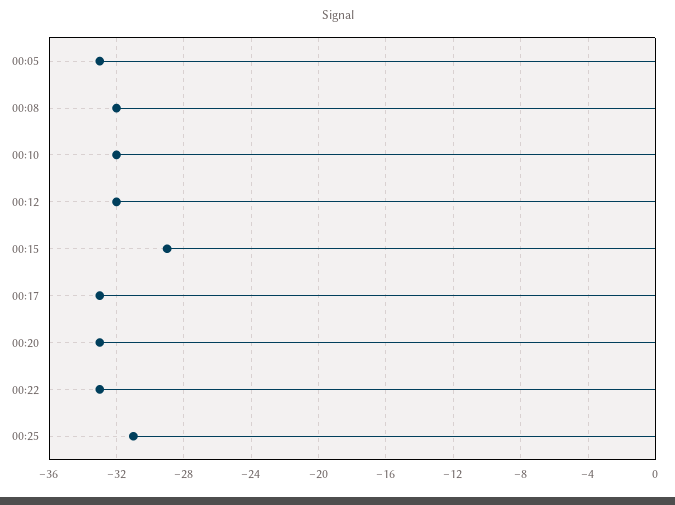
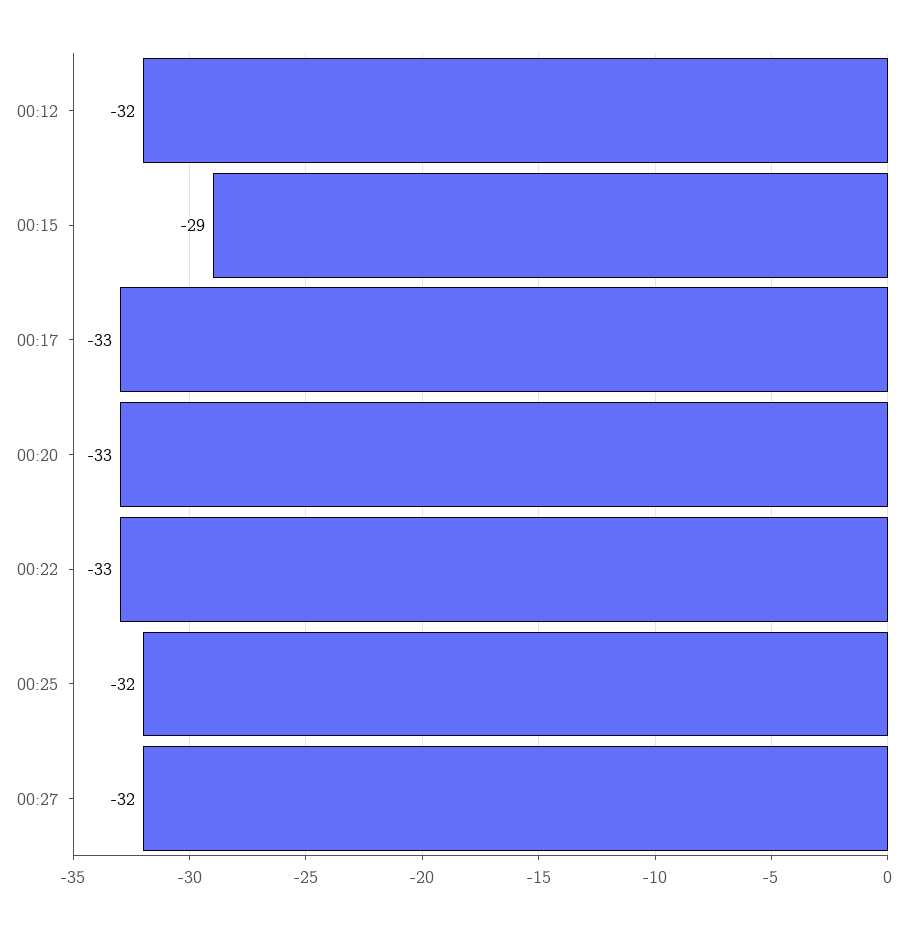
00:05: -33 -> none
00:08: -32 -> none
00:10: -32 -> none
00:25: -31 -> -32
00:27: none -> -32

